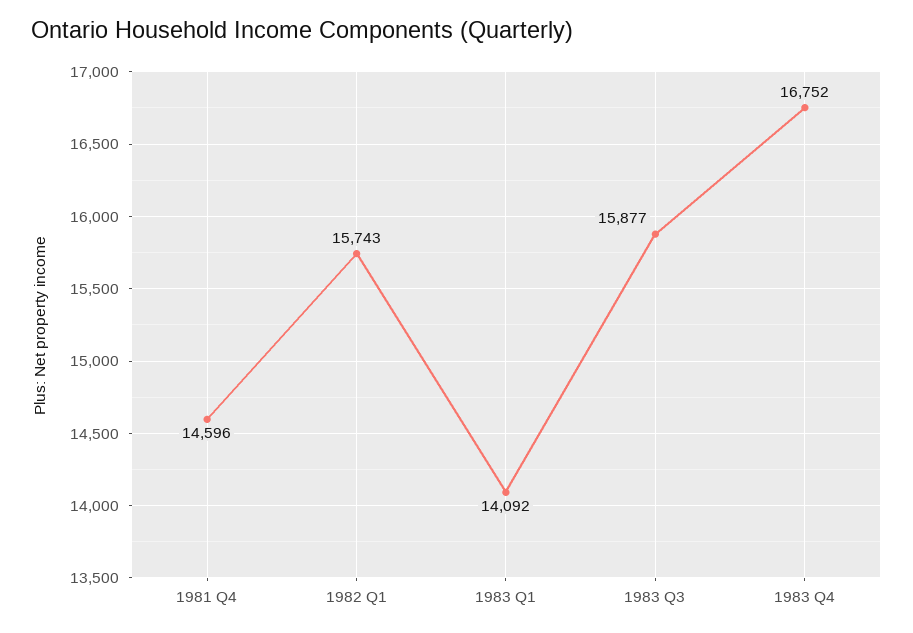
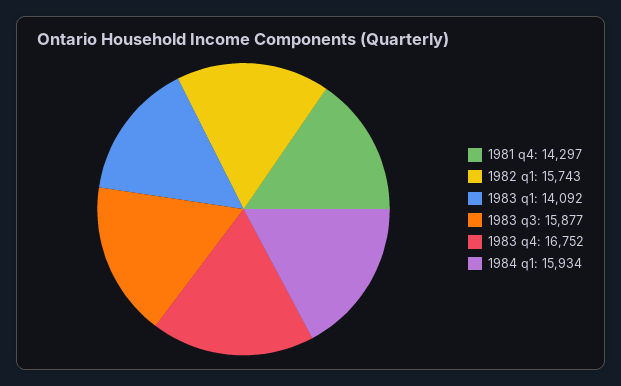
1981 Q4: 14596 -> 14297
1984 q1: none -> 15934

